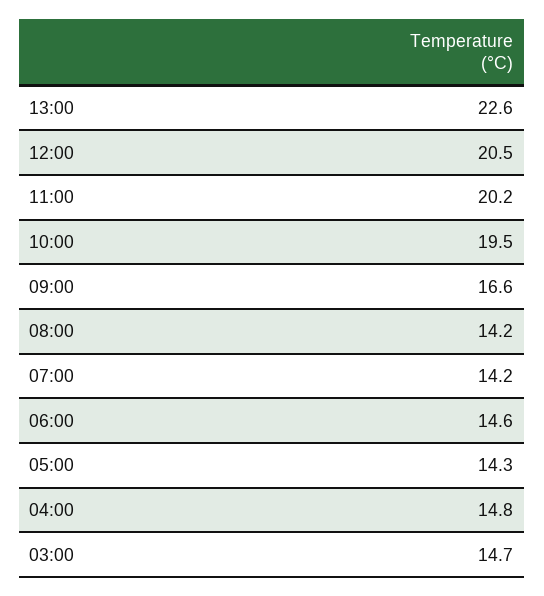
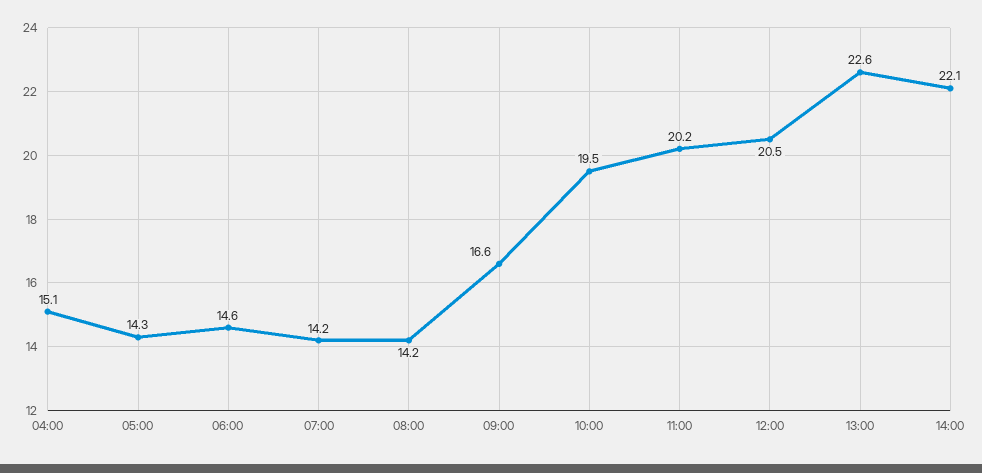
04:00: 14.8 -> 15.1
03:00: 14.7 -> none
14:00: none -> 22.1

